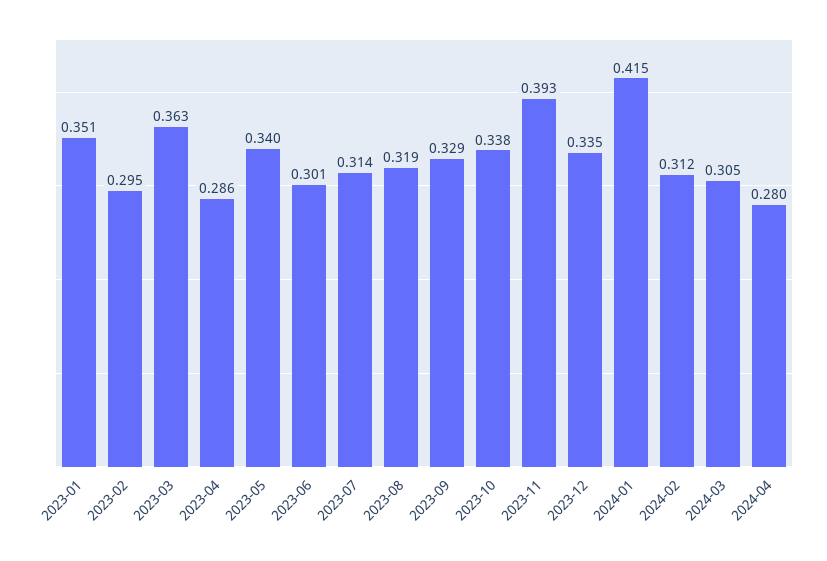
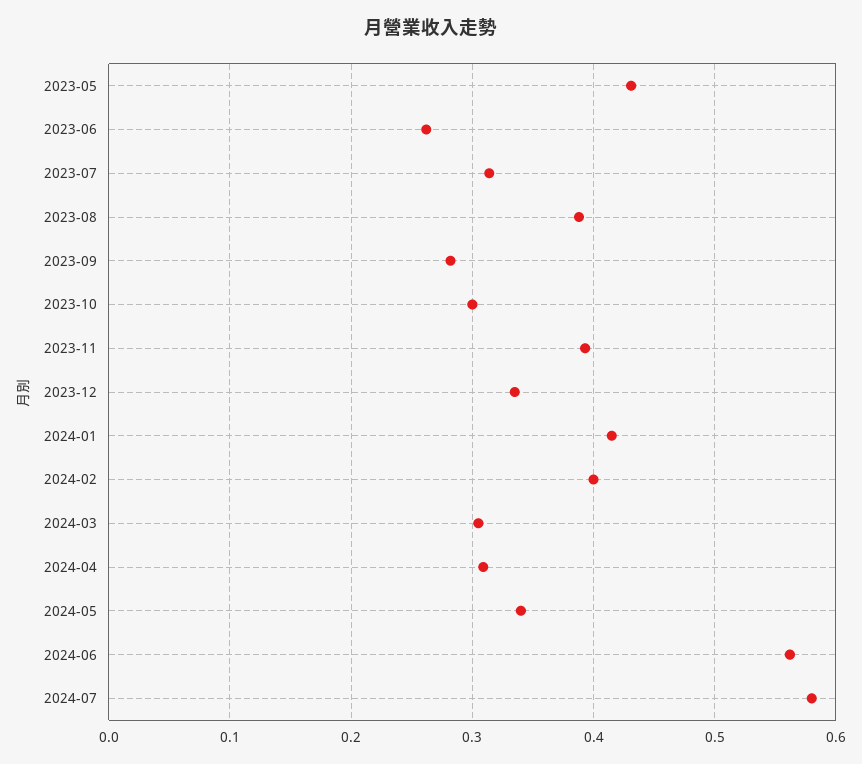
2023-01: 0.351 -> none
2023-02: 0.295 -> none
2023-03: 0.363 -> none
2023-04: 0.286 -> none
2023-05: 0.34 -> 0.43
2023-06: 0.301 -> 0.26
2023-08: 0.319 -> 0.39
2023-09: 0.329 -> 0.28
2023-10: 0.338 -> 0.3
2024-02: 0.312 -> 0.4
2024-04: 0.28 -> 0.31
2024-05: none -> 0.34
2024-06: none -> 0.56
2024-07: none -> 0.58

